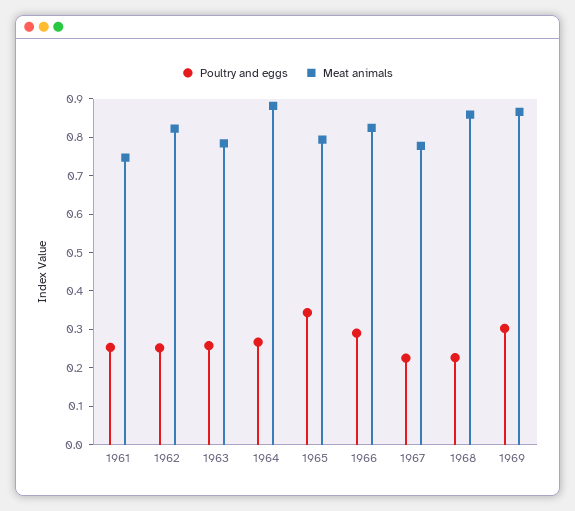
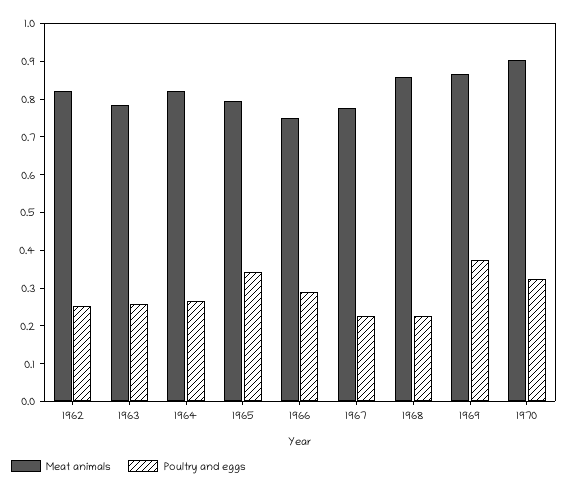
Poultry and eggs, 1961: 0.25 -> none
Meat animals, 1961: 0.75 -> none
Meat animals, 1964: 0.875 -> 0.825
Meat animals, 1966: 0.825 -> 0.75
Poultry and eggs, 1969: 0.3 -> 0.375
Meat animals, 1970: none -> 0.9
Poultry and eggs, 1970: none -> 0.325

